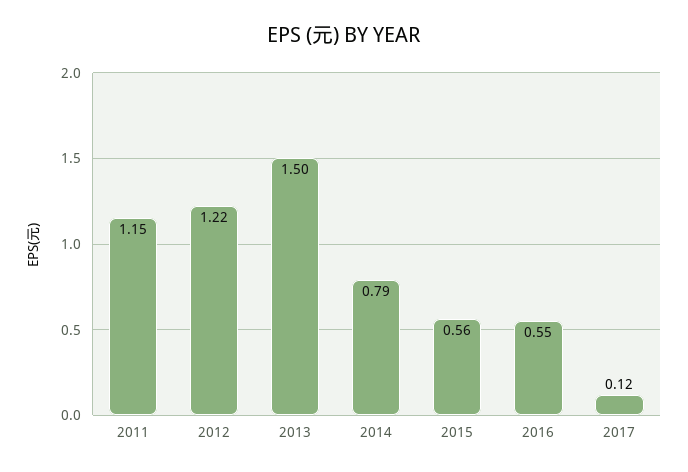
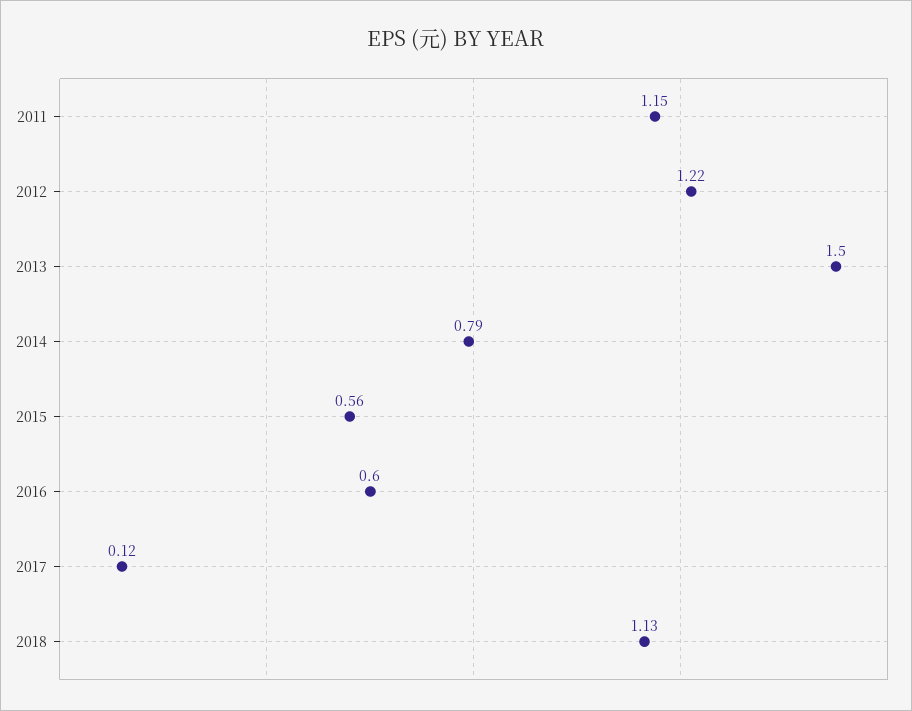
2016: 0.55 -> 0.6
2018: none -> 1.13

